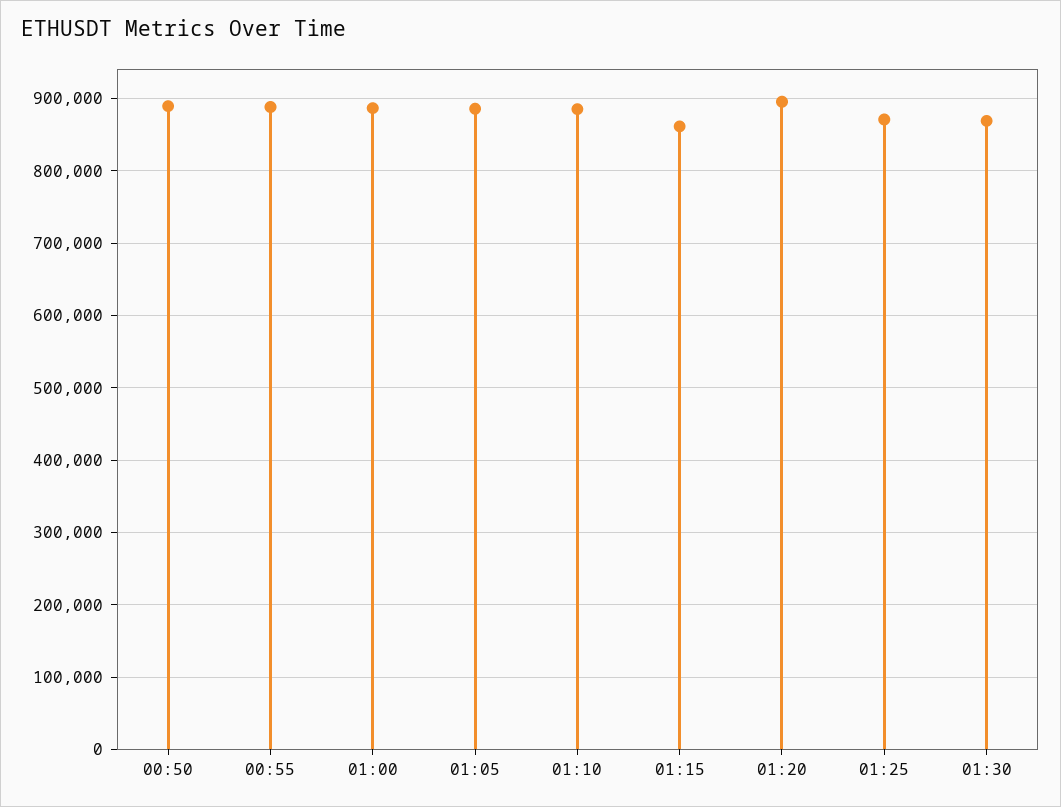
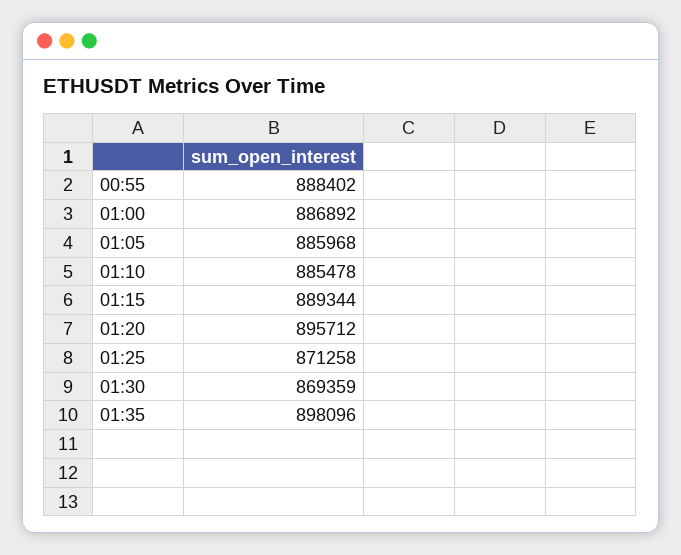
00:50: 890000 -> none
01:15: 860000 -> 889344
01:35: none -> 898096

